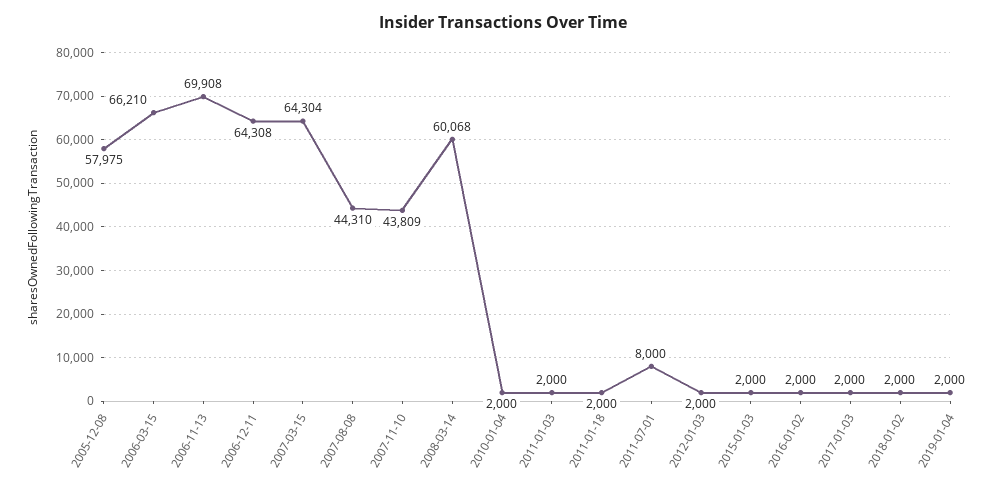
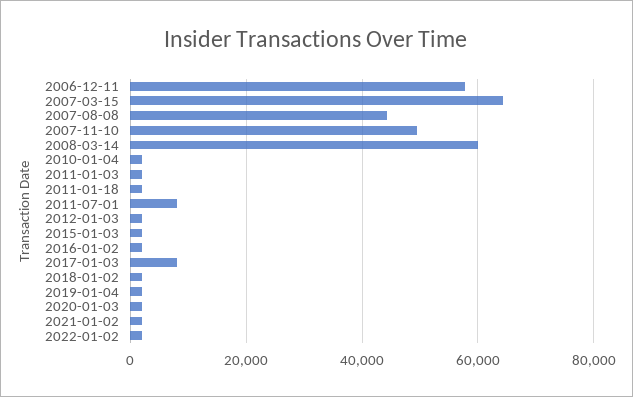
2005-12-08: 57975 -> none
2006-03-15: 66210 -> none
2006-11-13: 69908 -> none
2006-12-11: 64308 -> 58000
2007-11-10: 43809 -> 50000
2017-01-03: 2000 -> 8000
2020-01-03: none -> 2000
2021-01-02: none -> 2000
2022-01-02: none -> 2000

